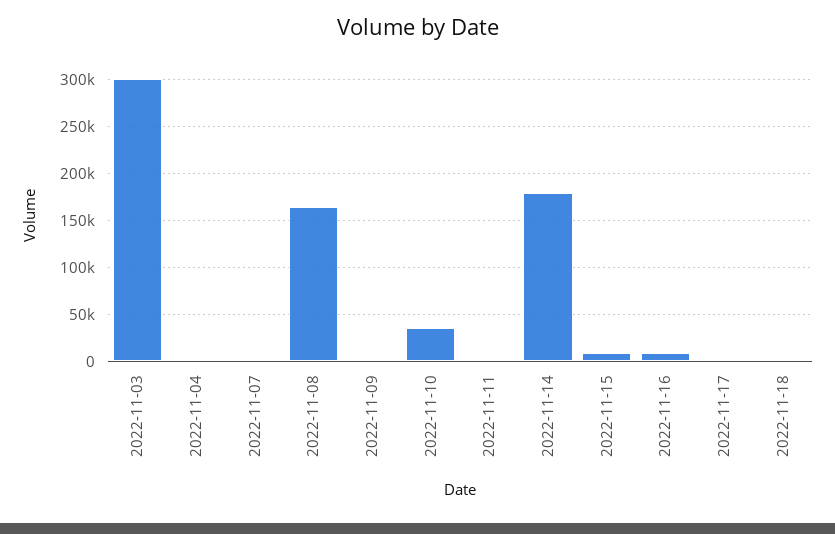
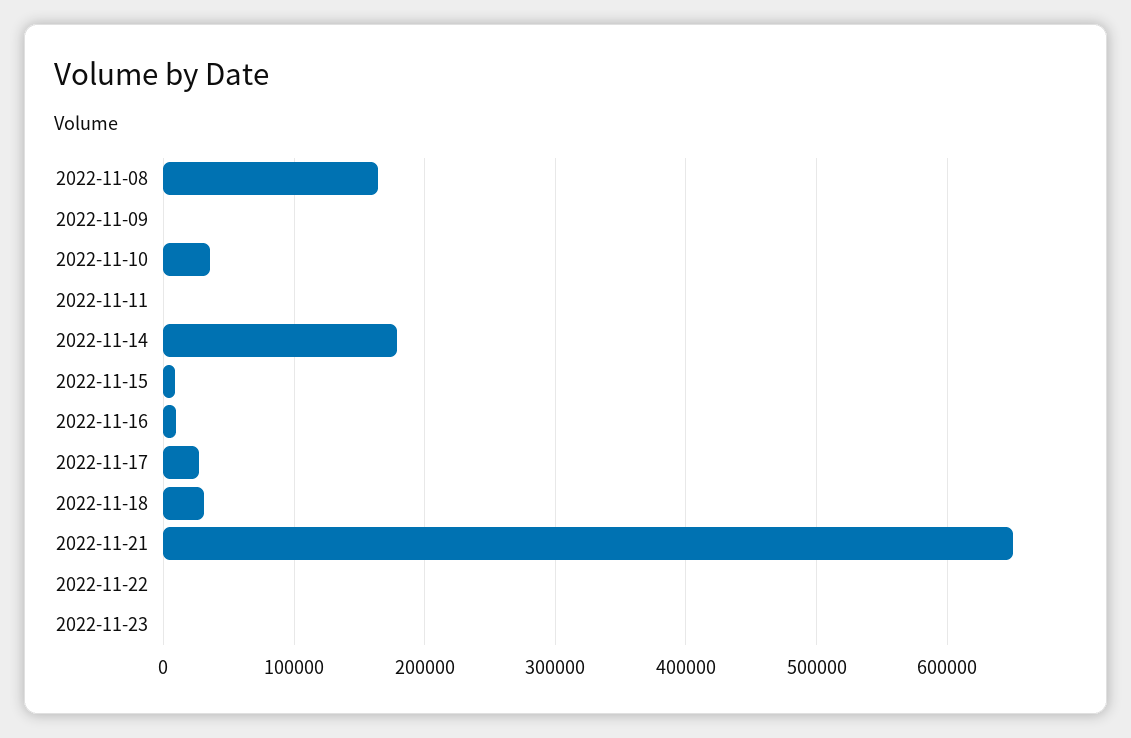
2022-11-03: 300000 -> none
2022-11-04: 0 -> none
2022-11-07: 0 -> none
2022-11-17: 0 -> 30000
2022-11-18: 0 -> 30000
2022-11-21: none -> 650000
2022-11-22: none -> 0
2022-11-23: none -> 0

